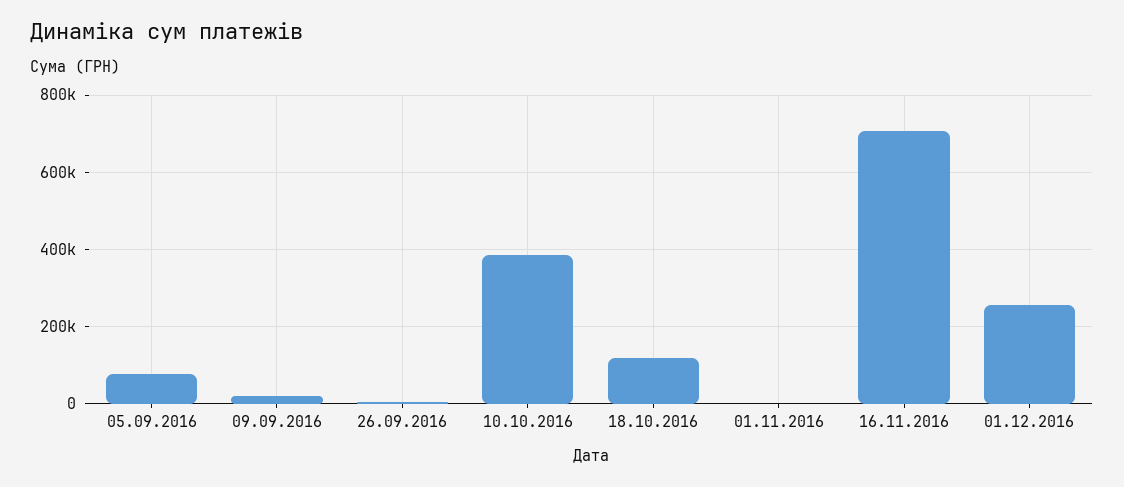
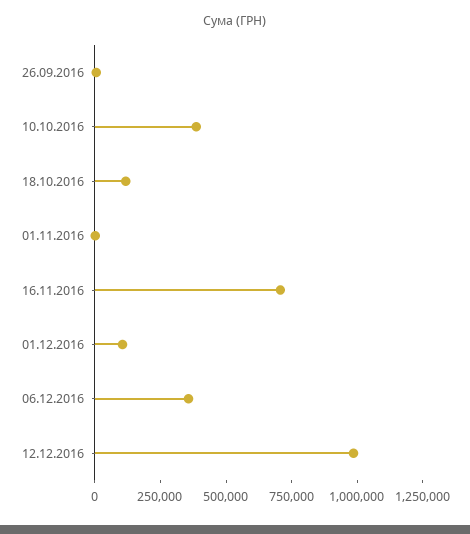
05.09.2016: 80000 -> none
09.09.2016: 20000 -> none
01.12.2016: 260000 -> 100000
06.12.2016: none -> 350000
12.12.2016: none -> 1000000

